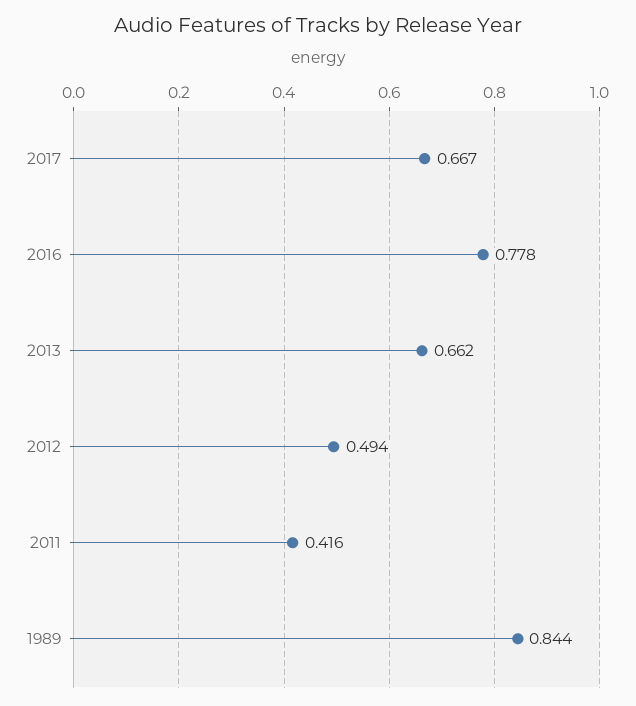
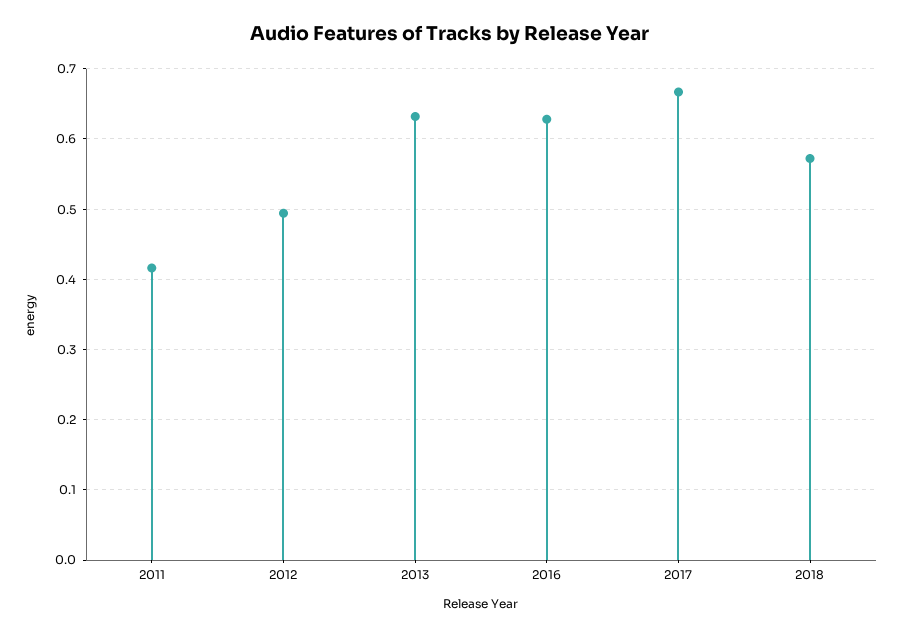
2016: 0.778 -> 0.63
2013: 0.662 -> 0.63
1989: 0.844 -> none
2018: none -> 0.57

